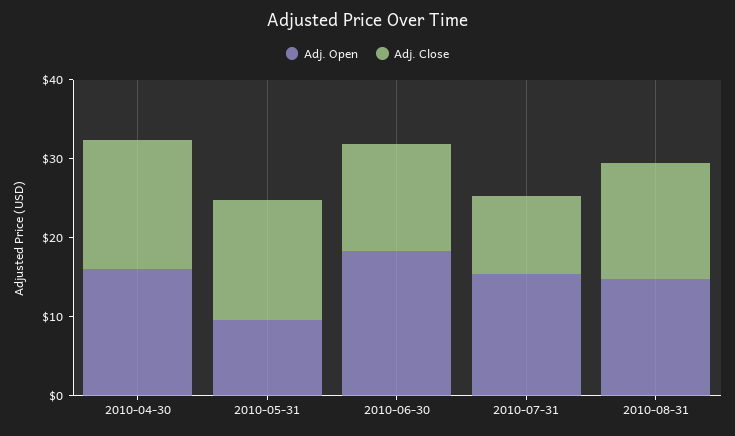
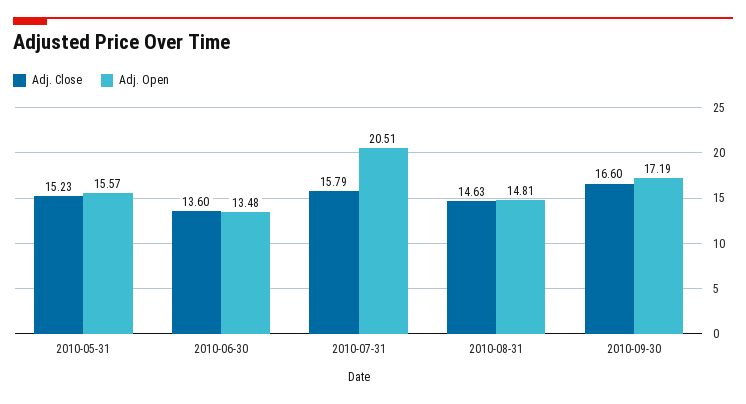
Adj. Open, 2010-04-30: 16 -> none
Adj. Close, 2010-04-30: 16 -> none
Adj. Open, 2010-05-31: 10 -> 15.57
Adj. Open, 2010-06-30: 18 -> 13.48
Adj. Open, 2010-07-31: 16 -> 20.51
Adj. Close, 2010-07-31: 10 -> 15.79
Adj. Close, 2010-09-30: none -> 16.6
Adj. Open, 2010-09-30: none -> 17.19

